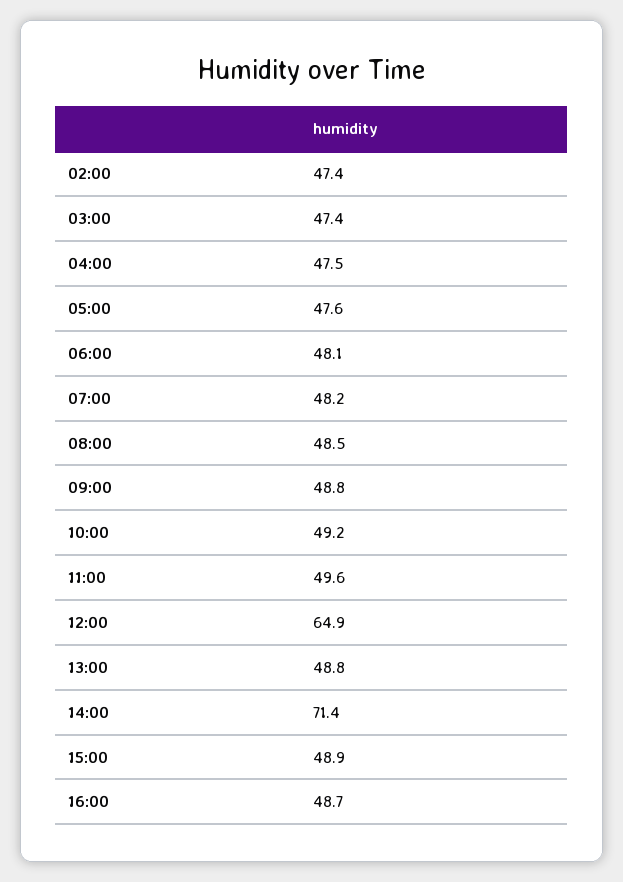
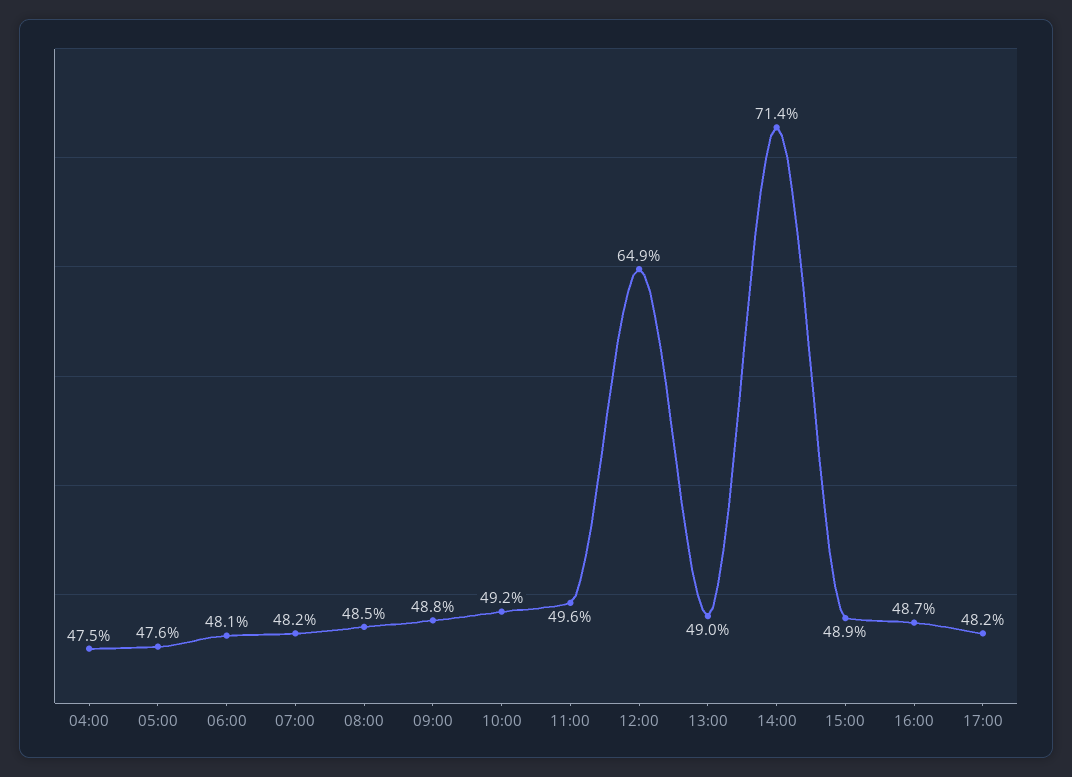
02:00: 47.4 -> none
03:00: 47.4 -> none
13:00: 48.8 -> 49
17:00: none -> 48.2

